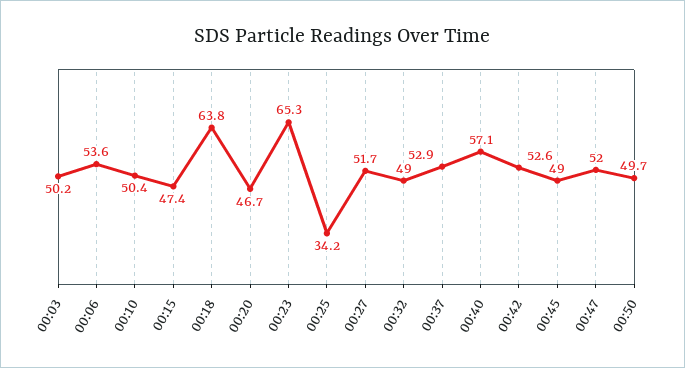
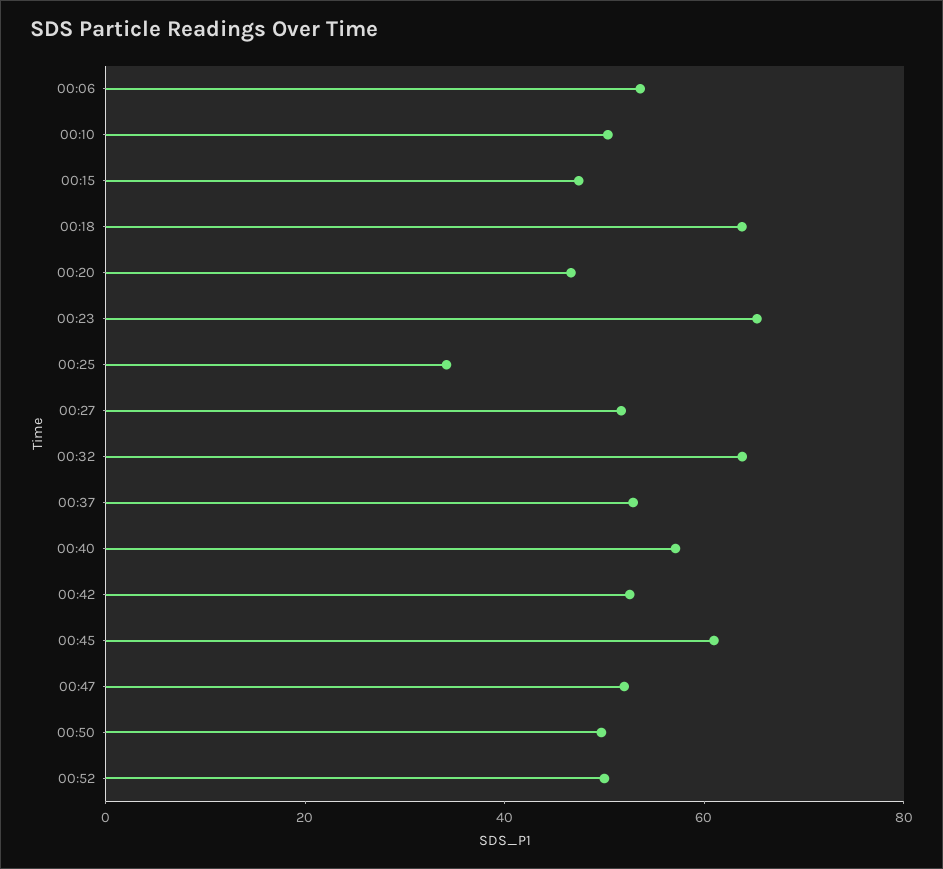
00:03: 50.2 -> none
00:32: 49 -> 65
00:45: 49 -> 60
00:52: none -> 50

